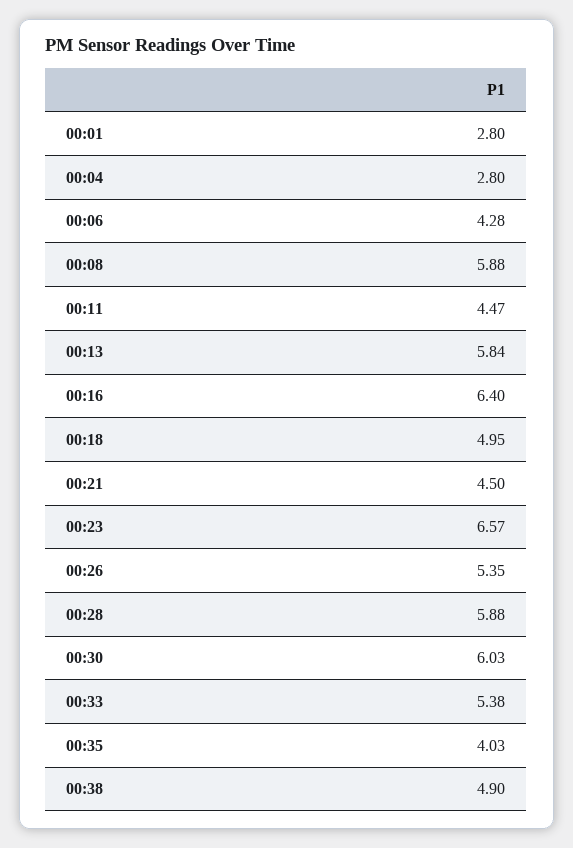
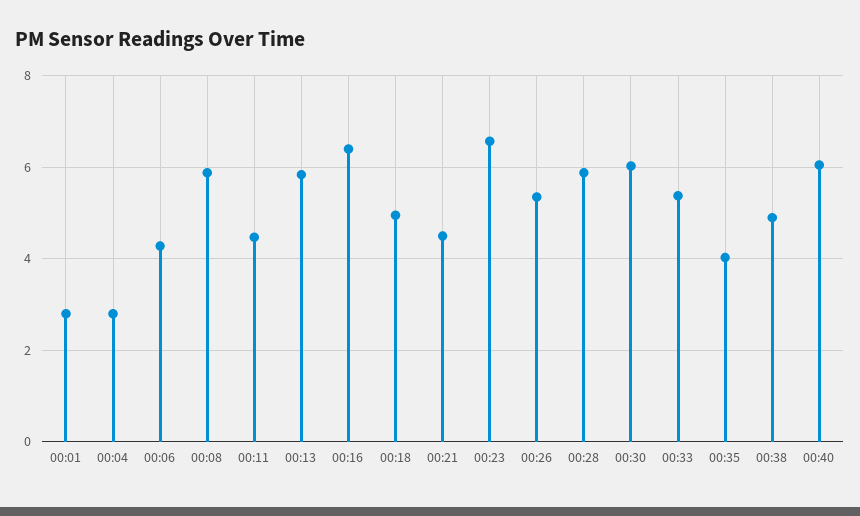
00:40: none -> 6

